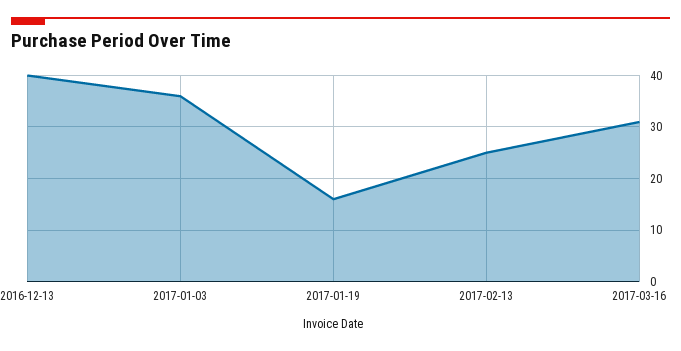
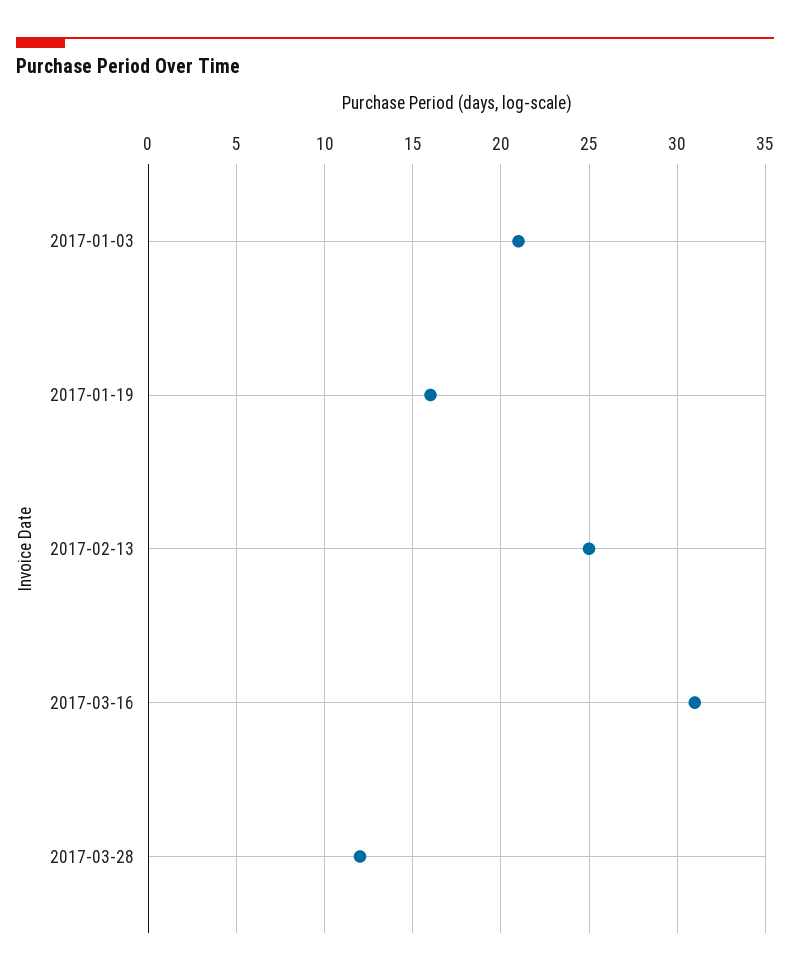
2016-12-13: 40 -> none
2017-01-03: 35 -> 21
2017-03-28: none -> 12

